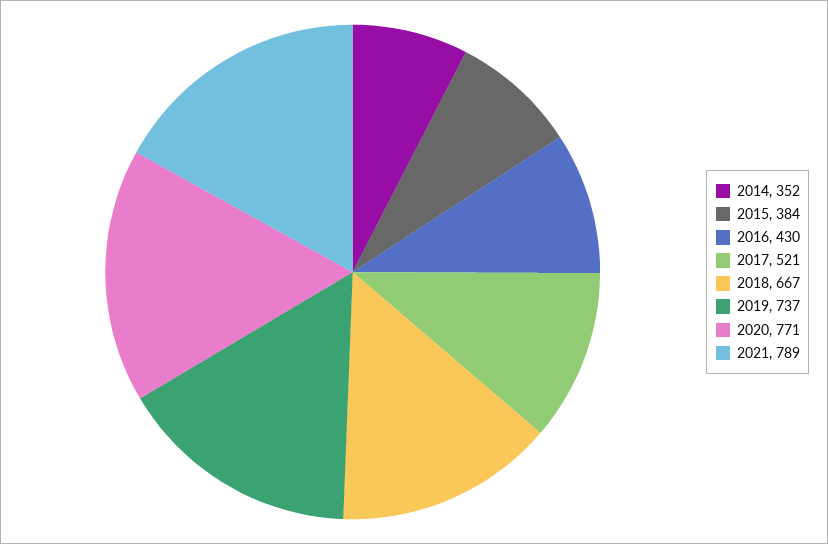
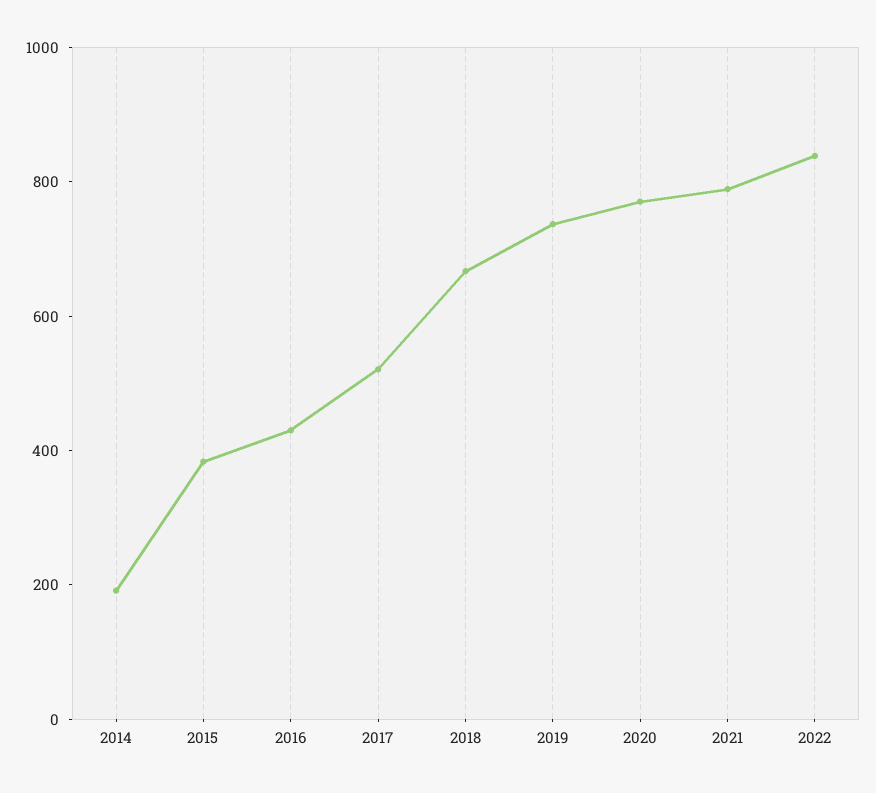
2014: 352 -> 200
2022: none -> 850

